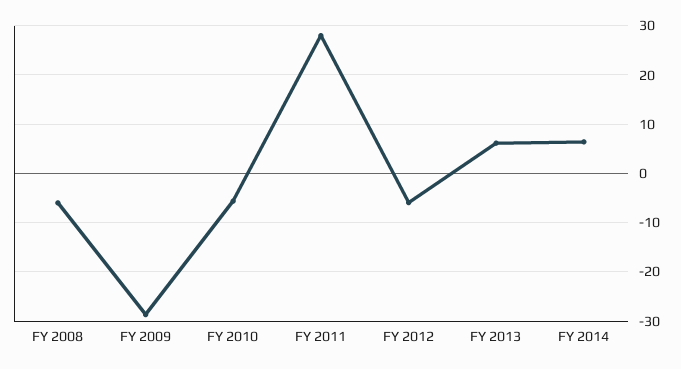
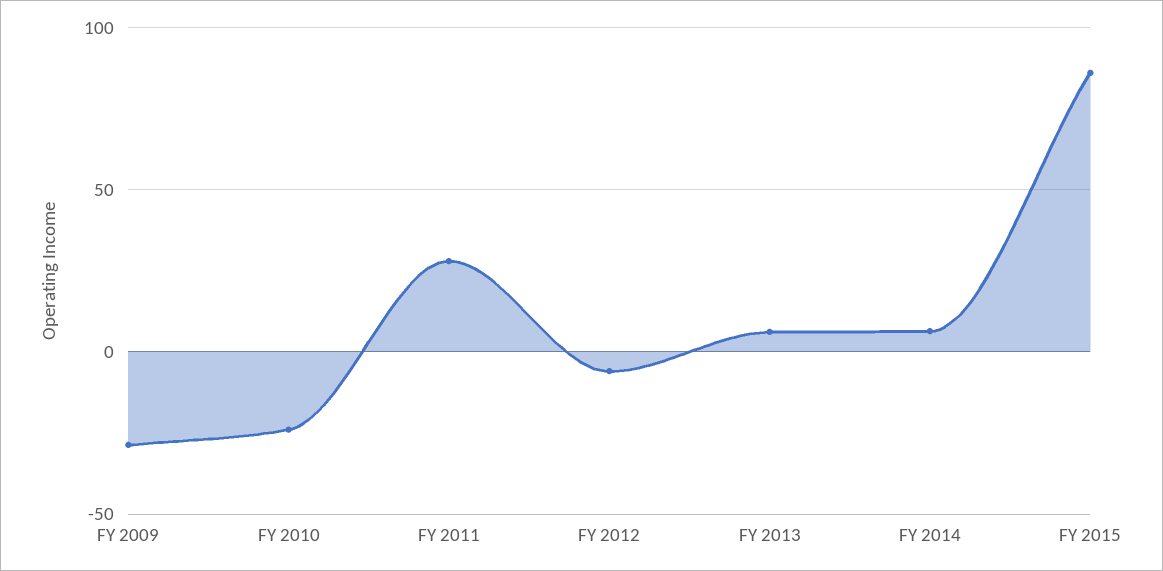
FY 2008: -6 -> none
FY 2010: -6 -> -25
FY 2015: none -> 85

